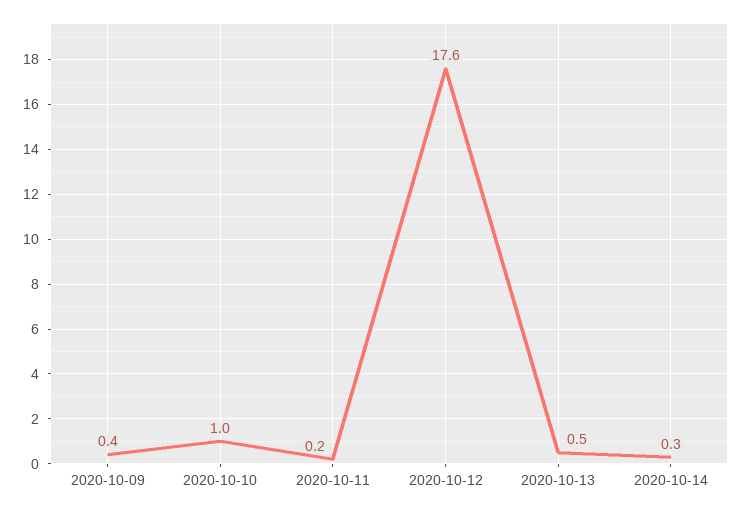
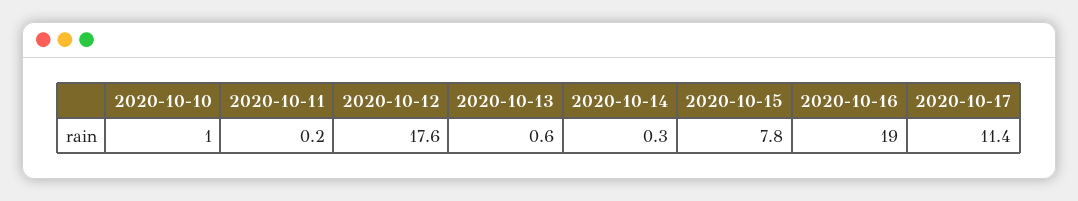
2020-10-09: 0.4 -> none
2020-10-13: 0.5 -> 0.6
2020-10-15: none -> 7.8
2020-10-16: none -> 19
2020-10-17: none -> 11.4

